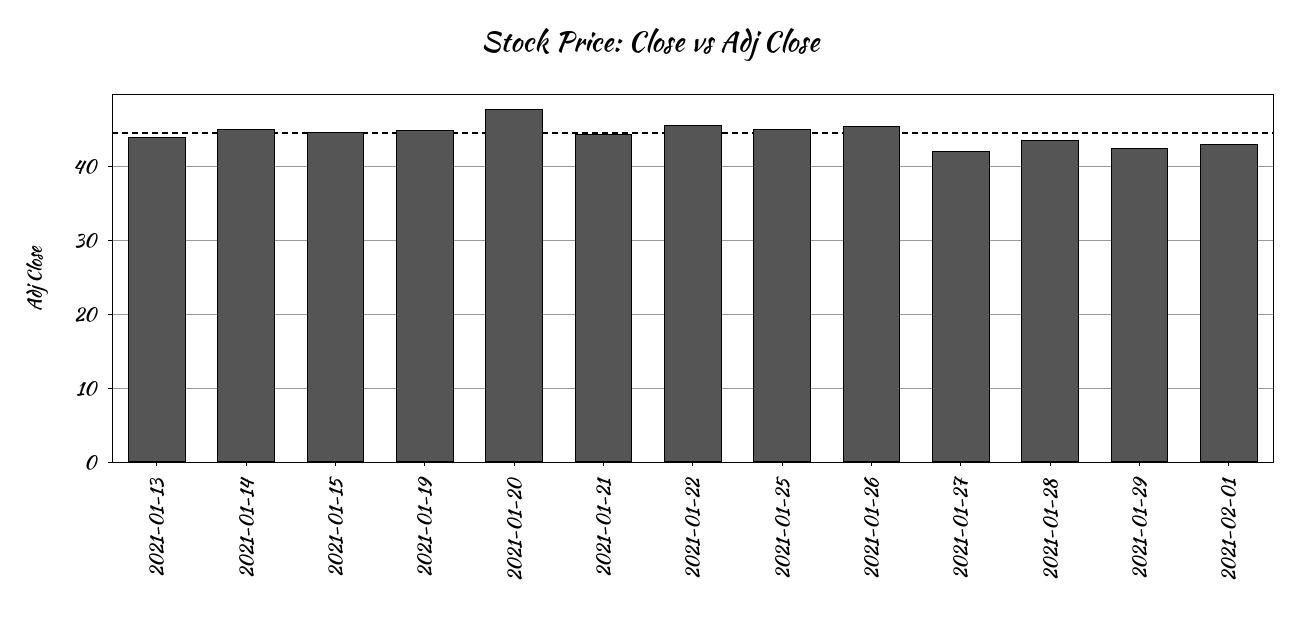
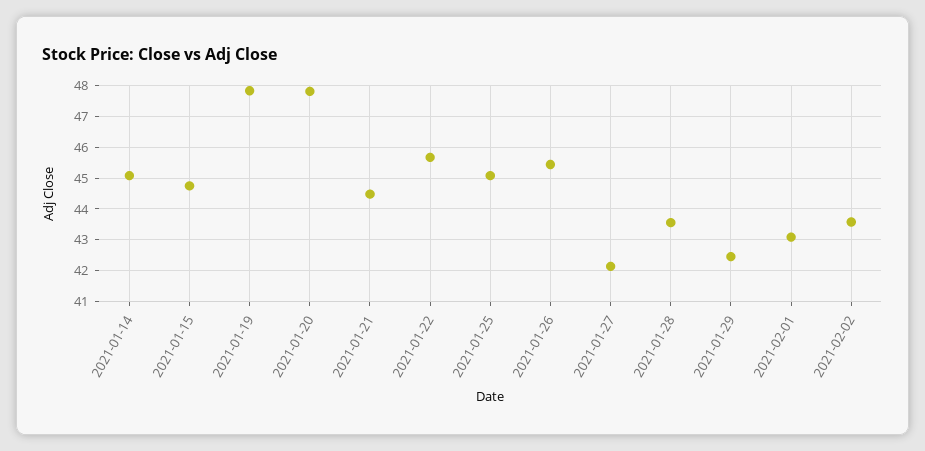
2021-01-13: 44 -> none
2021-01-19: 45 -> 47.8
2021-02-02: none -> 43.6

